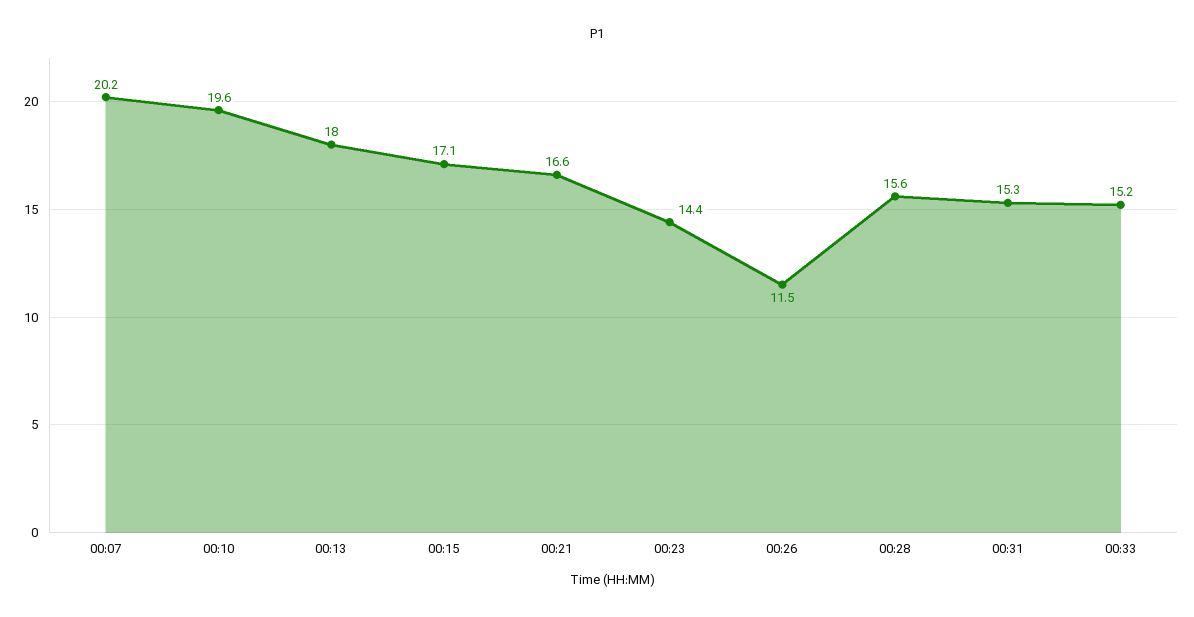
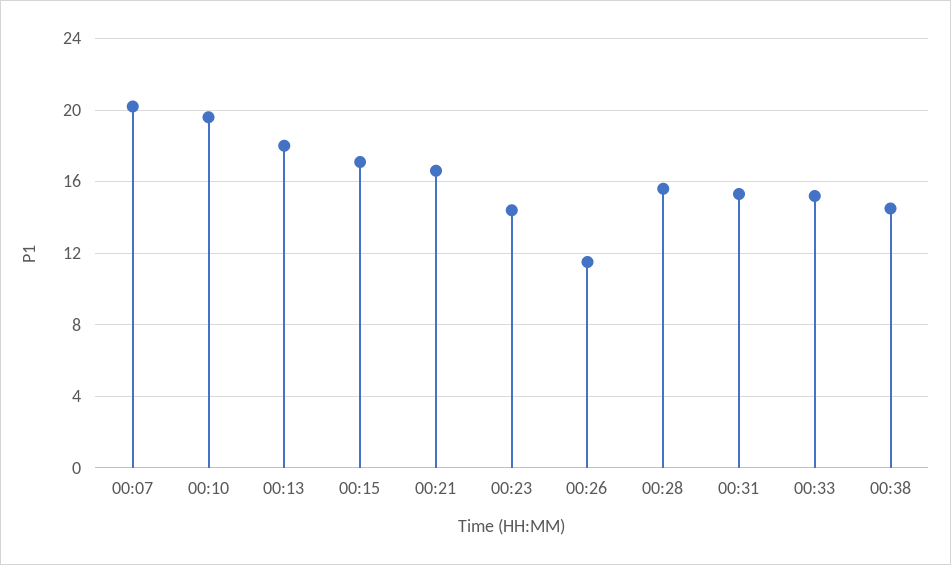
00:38: none -> 14.5

